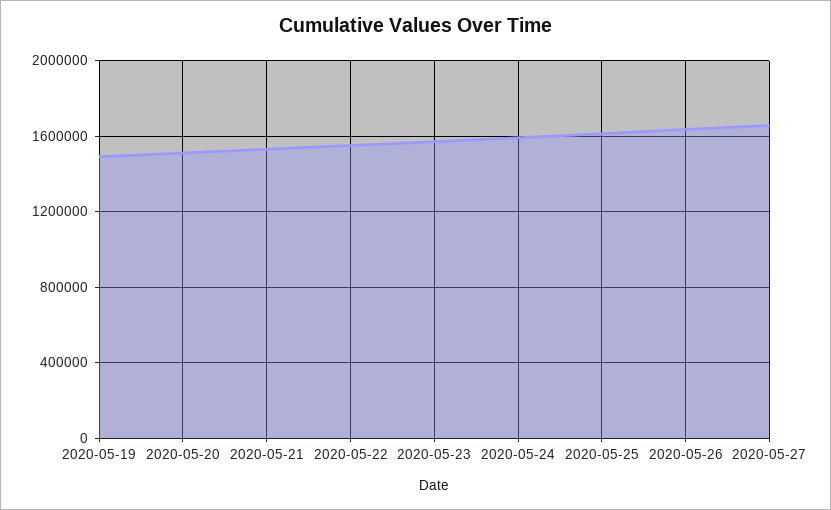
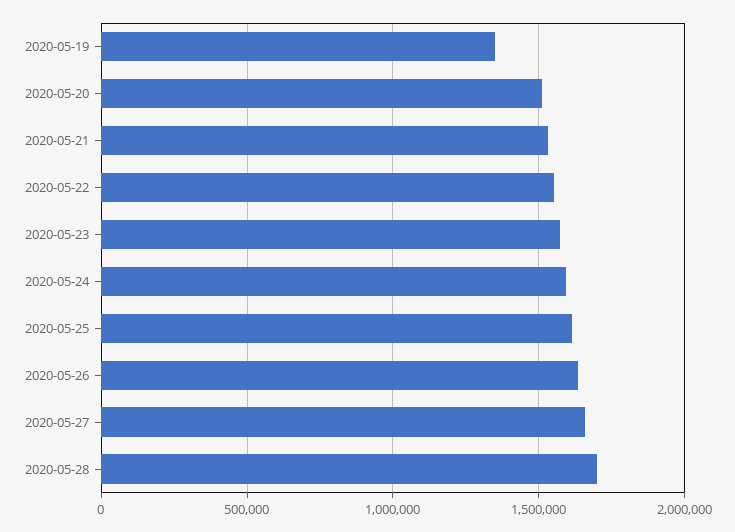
2020-05-19: 1500000 -> 1350000
2020-05-28: none -> 1700000

